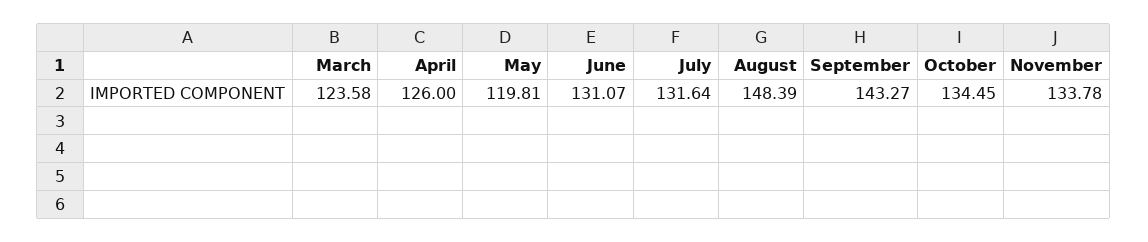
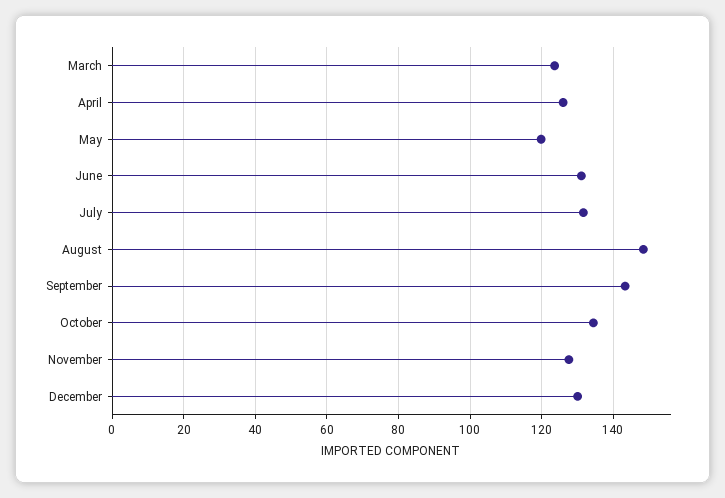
November: 133.78 -> 128
December: none -> 130

